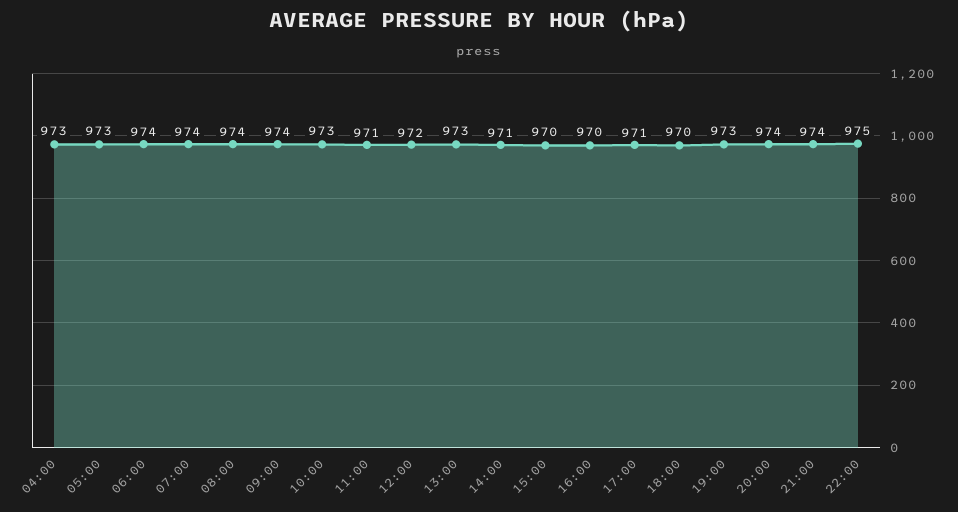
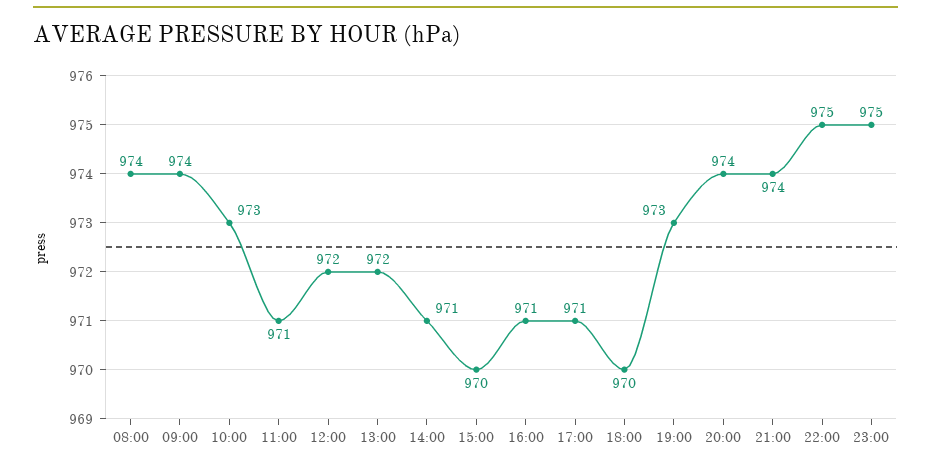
04:00: 973 -> none
05:00: 973 -> none
06:00: 974 -> none
07:00: 974 -> none
13:00: 973 -> 972
16:00: 970 -> 971
23:00: none -> 975

